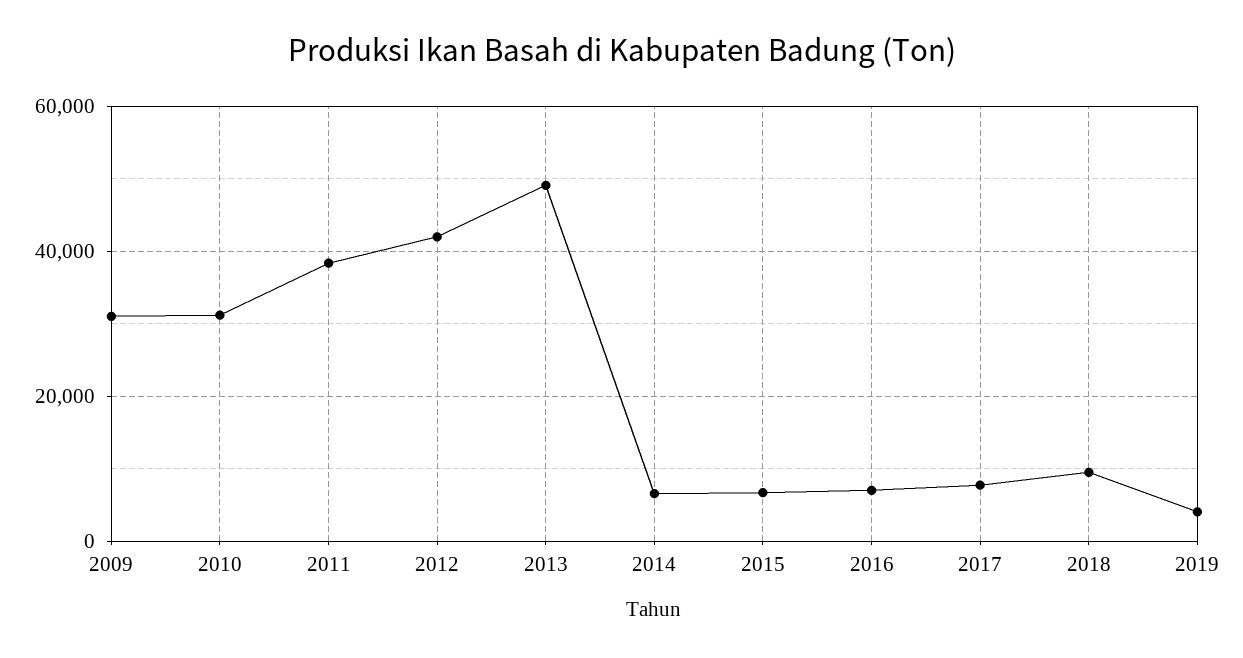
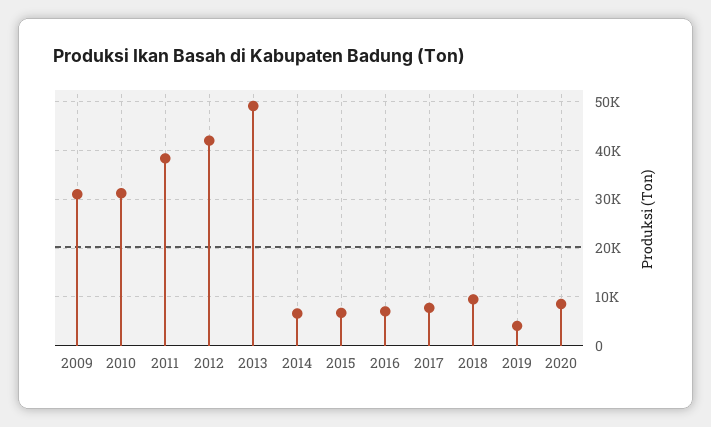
2020: none -> 8000

